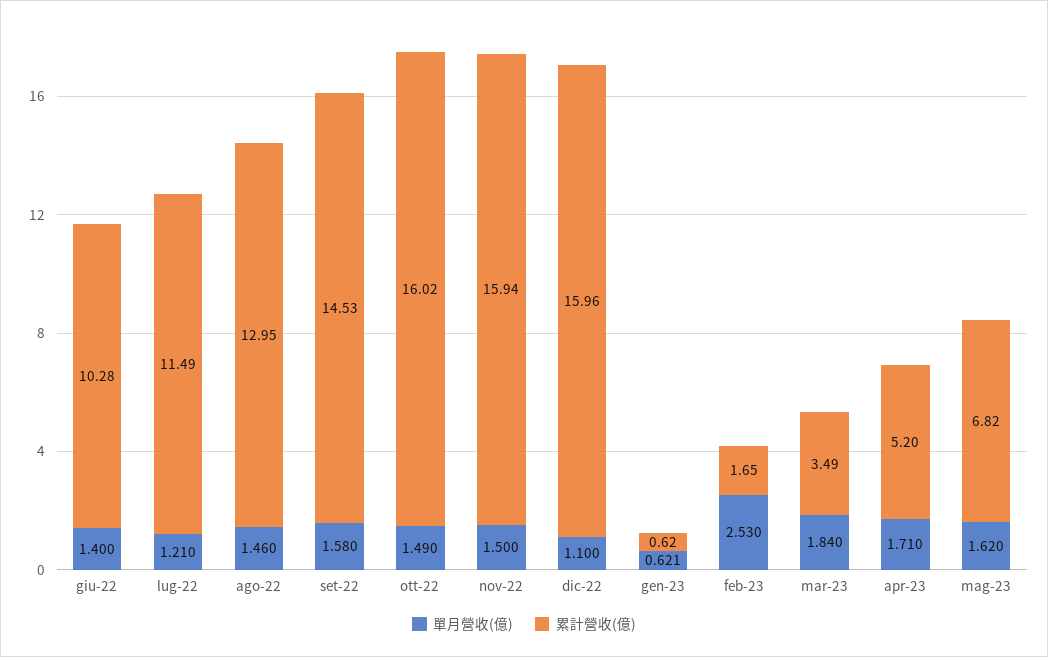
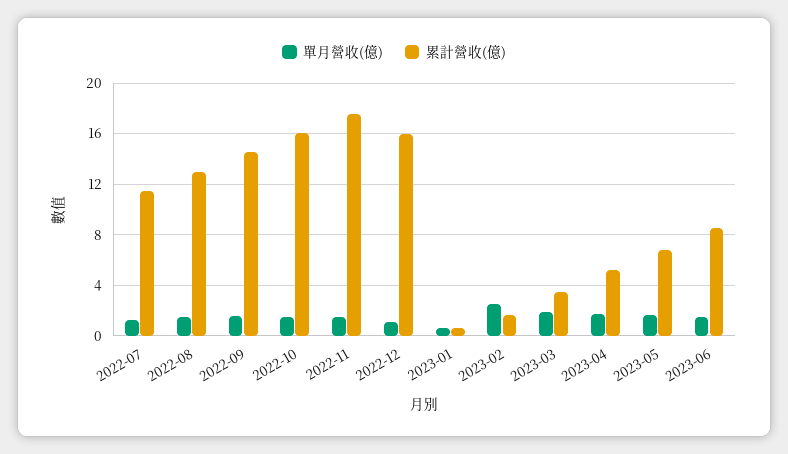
單月營收(億), giu-22: 1.4 -> none
累計營收(億), giu-22: 10.28 -> none
累計營收(億), nov-22: 15.94 -> 17.5
單月營收(億), 2023-06: none -> 1.5
累計營收(億), 2023-06: none -> 8.5

